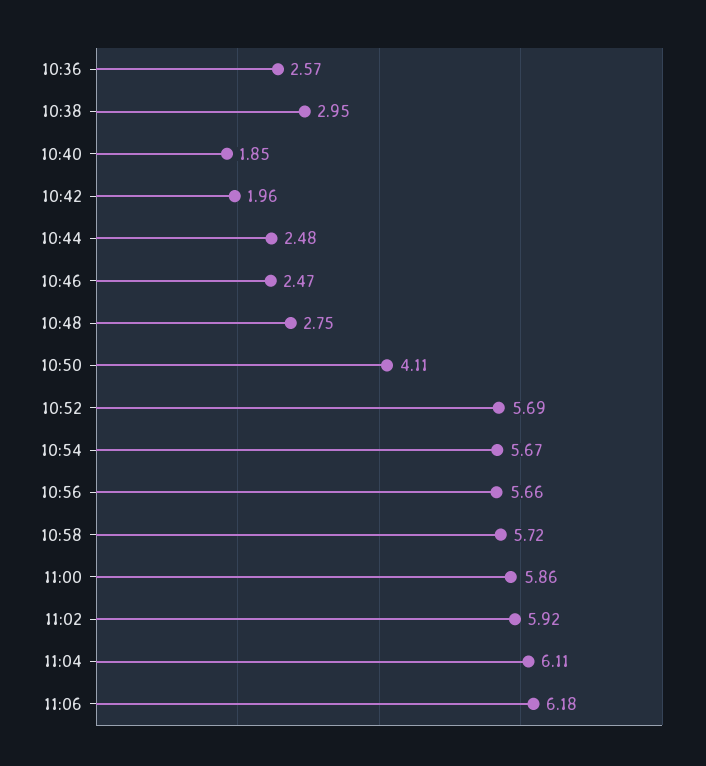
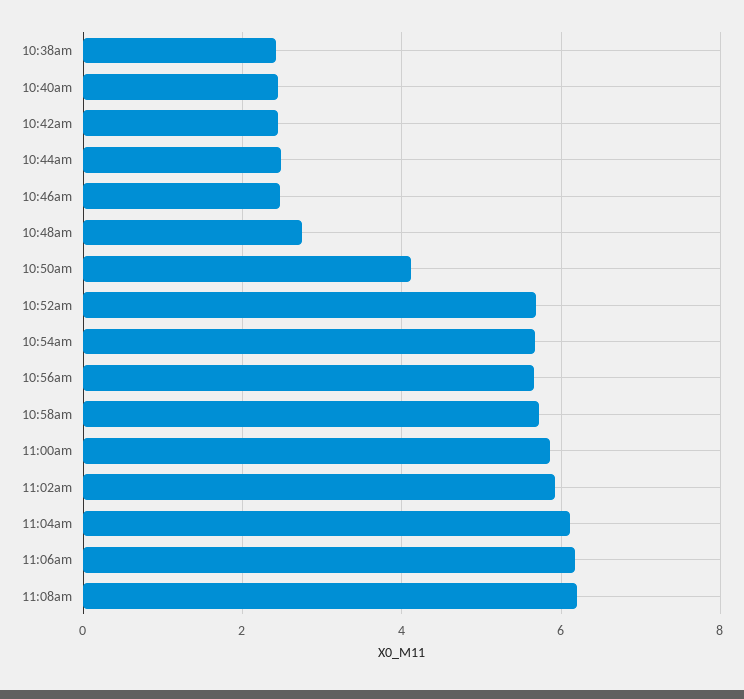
10:36: 2.57 -> none
10:38: 2.95 -> 2.4
10:40: 1.85 -> 2.4
10:42: 1.96 -> 2.4
11:08am: none -> 6.2

